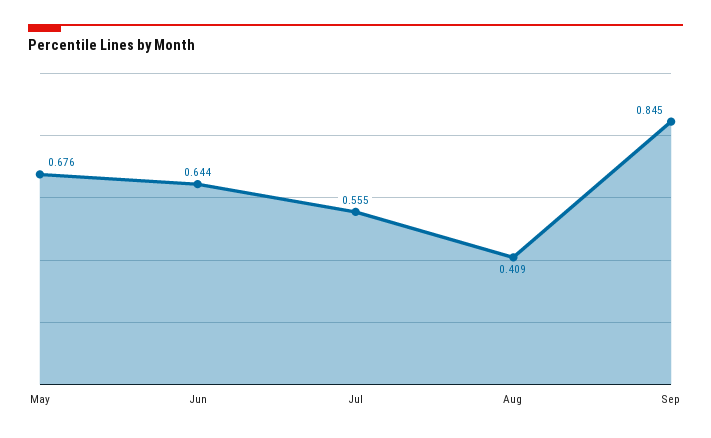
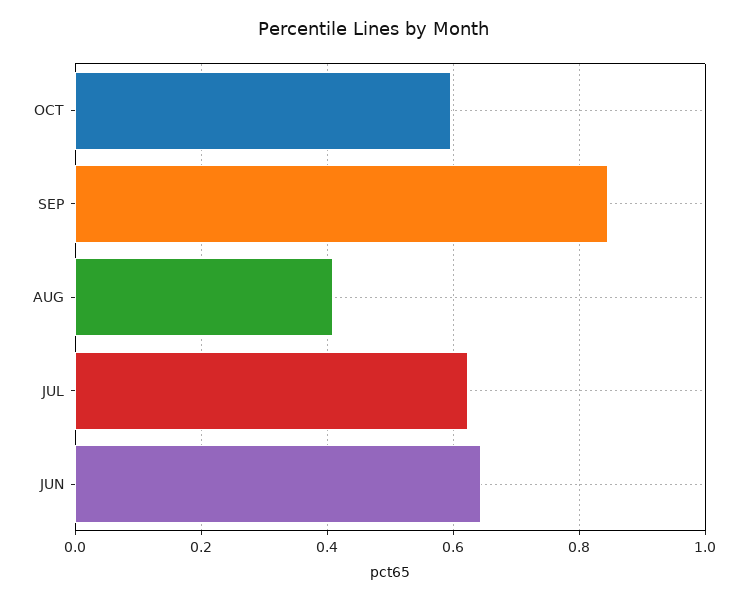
May: 0.676 -> none
Jul: 0.555 -> 0.62
OCT: none -> 0.6

